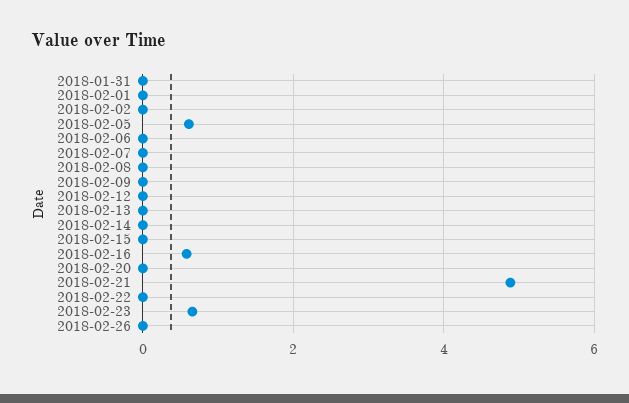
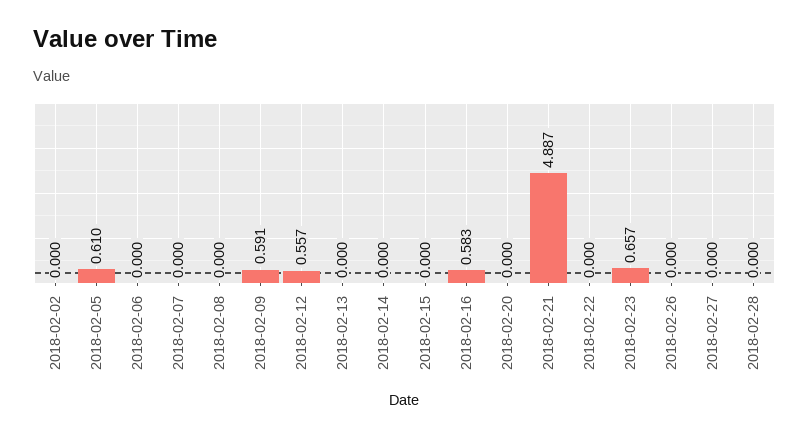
2018-01-31: 0 -> none
2018-02-01: 0 -> none
2018-02-09: 0 -> 0.591
2018-02-12: 0 -> 0.557
2018-02-27: none -> 0
2018-02-28: none -> 0

